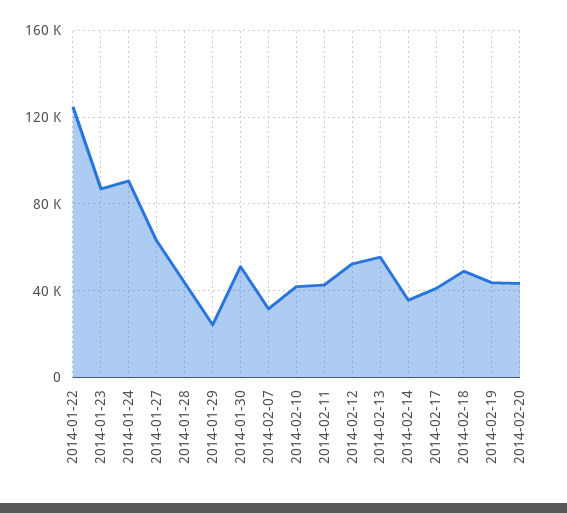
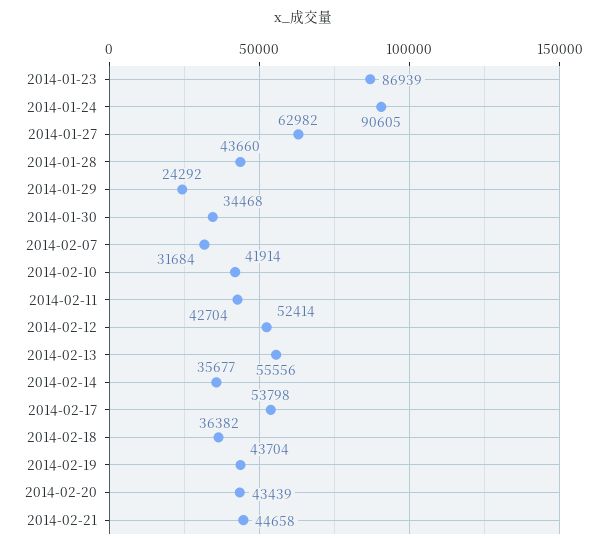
2014-01-22: 125000 -> none
2014-01-30: 50000 -> 34468
2014-02-17: 40000 -> 53798
2014-02-18: 50000 -> 36382
2014-02-21: none -> 44658

